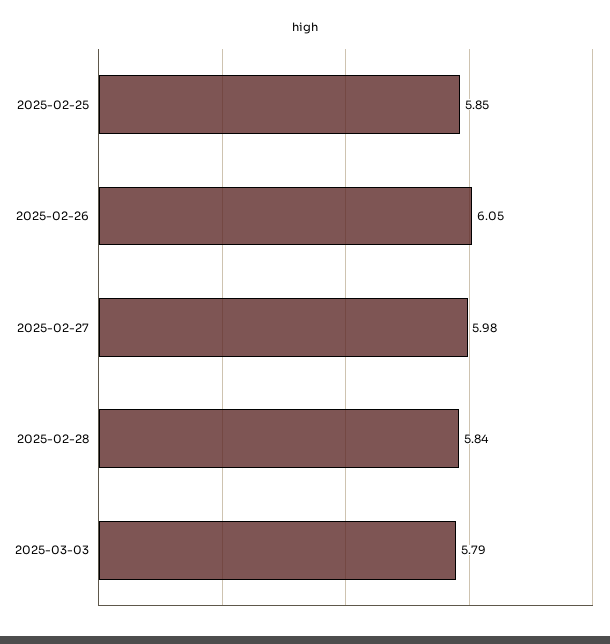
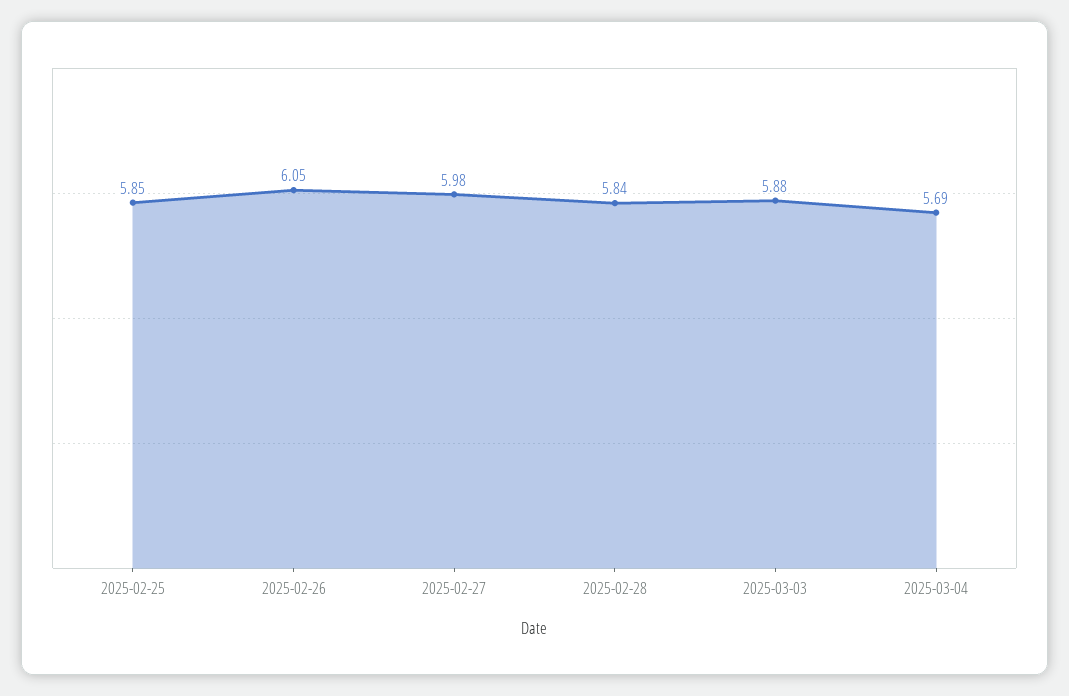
2025-03-03: 5.79 -> 5.88
2025-03-04: none -> 5.69

